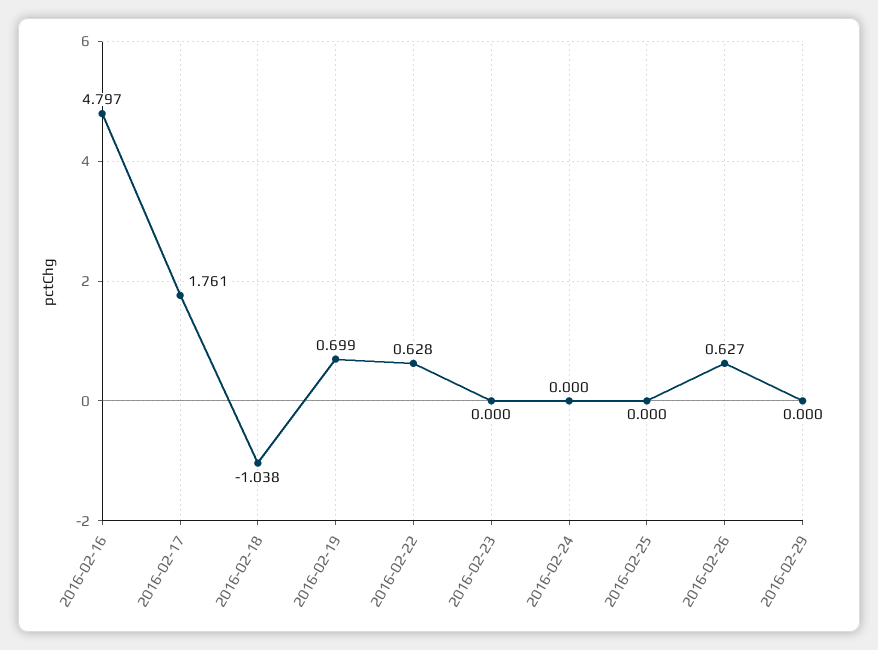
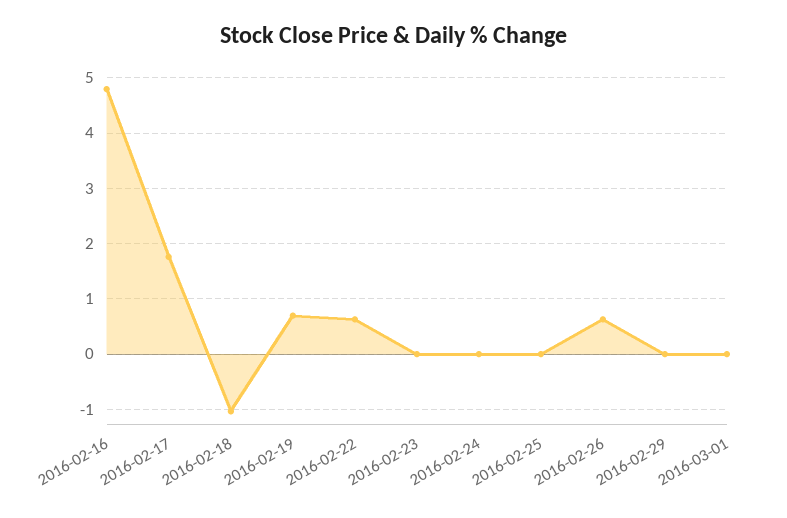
2016-03-01: none -> 0

